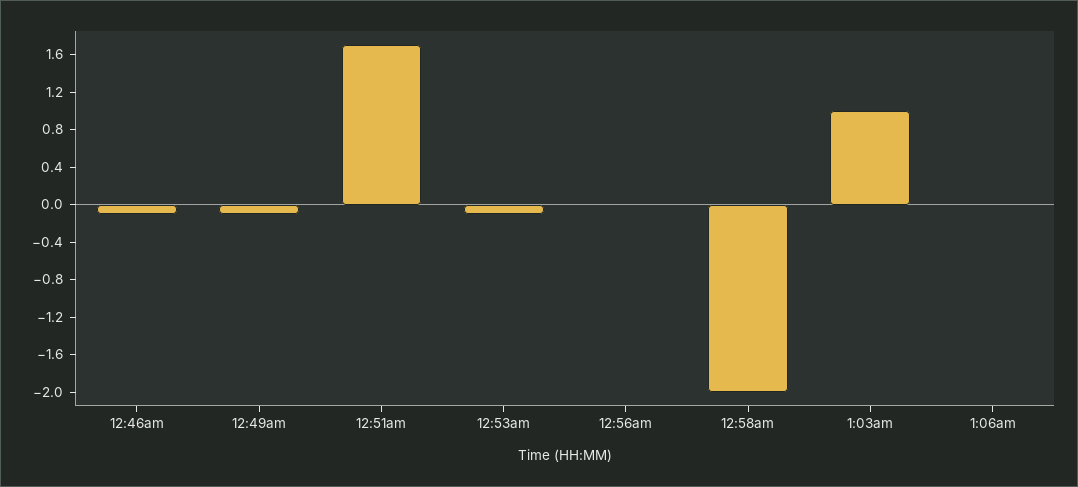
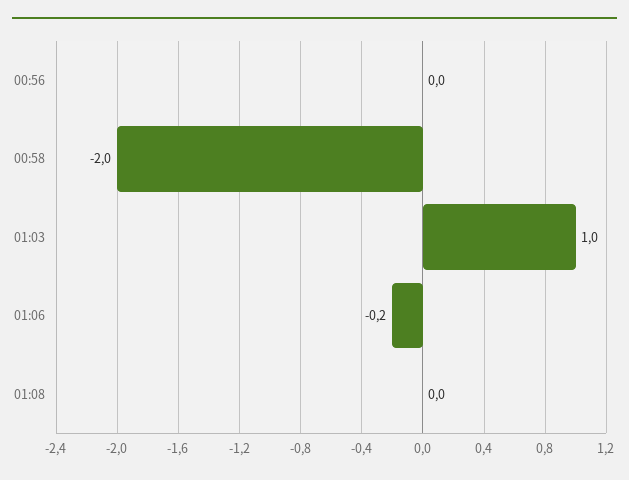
12:46am: -0.1 -> none
12:49am: -0.1 -> none
12:51am: 1.7 -> none
12:53am: -0.1 -> none
1:06am: 0 -> -0.2
01:08: none -> 0

